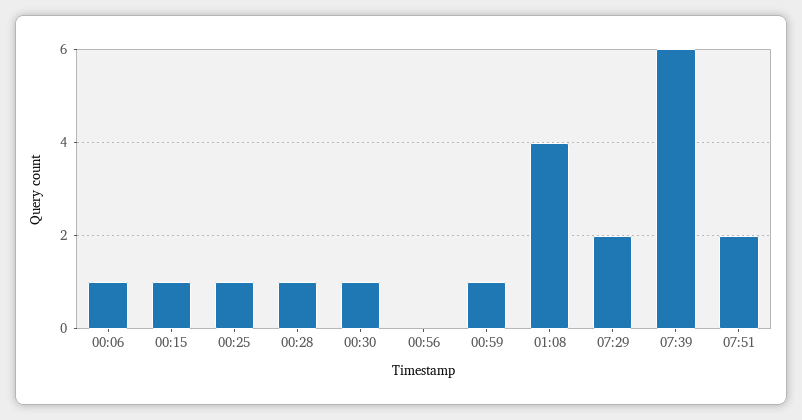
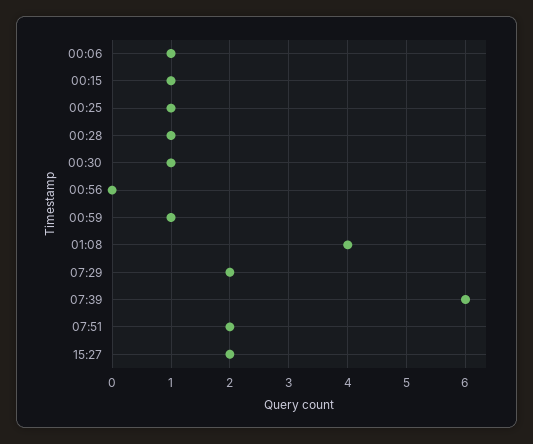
15:27: none -> 2

